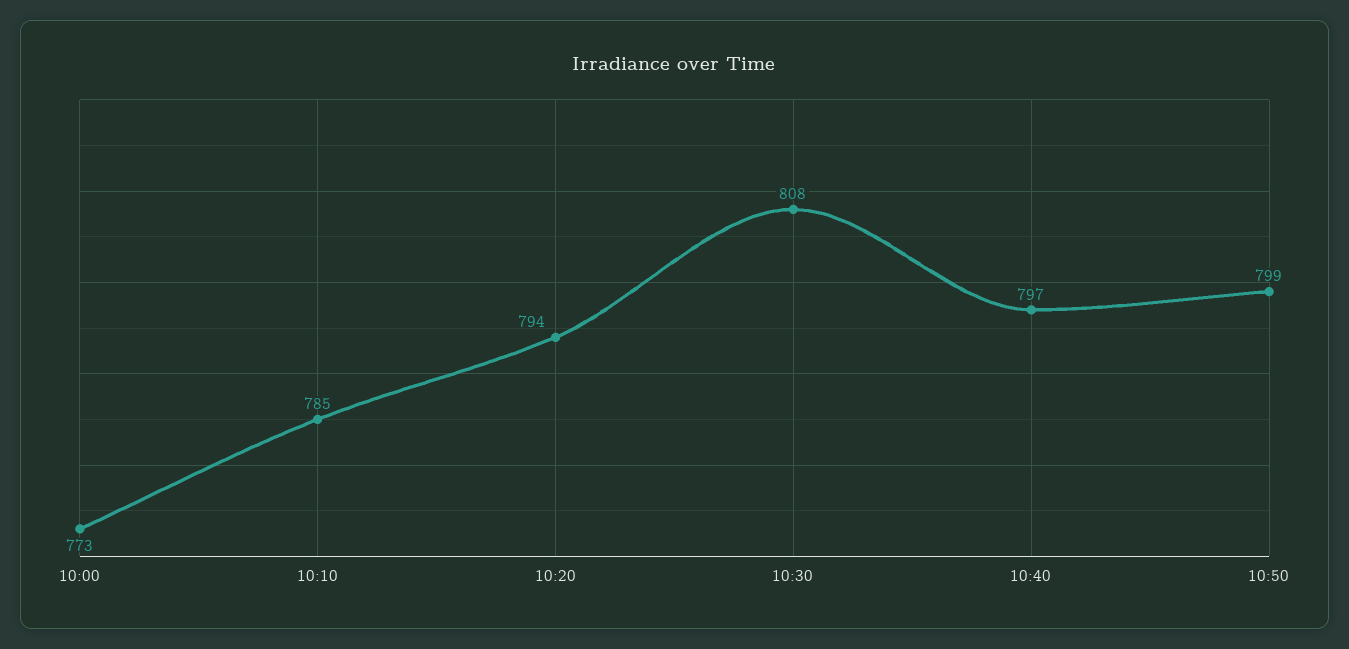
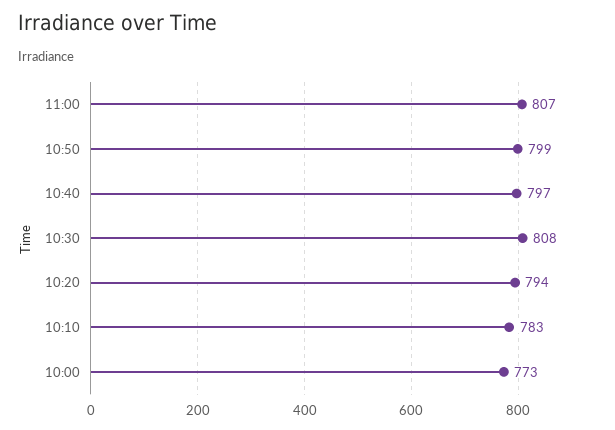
10:10: 785 -> 783
11:00: none -> 807

